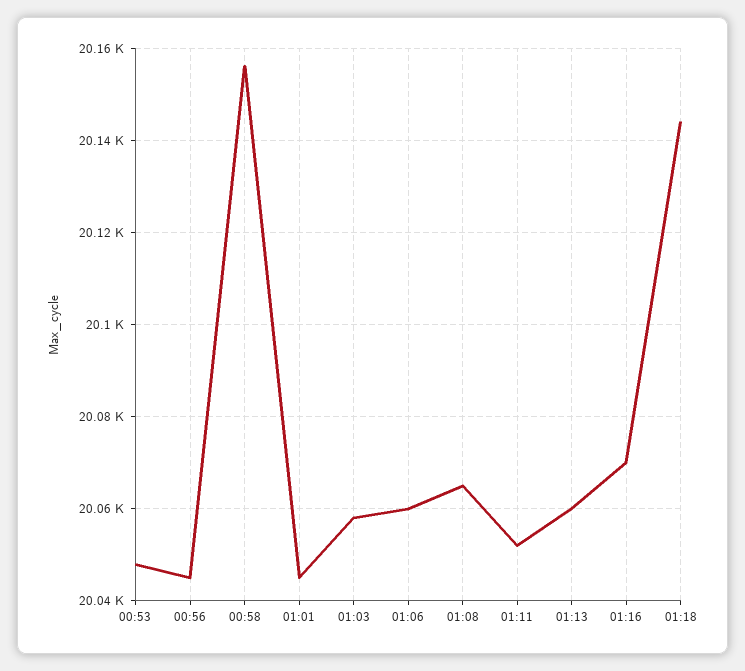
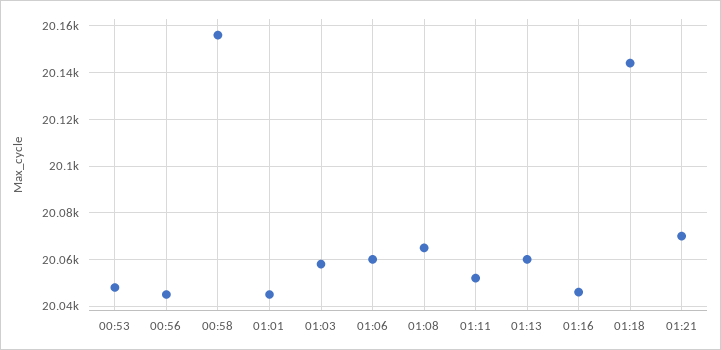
01:16: 20070 -> 20045
01:21: none -> 20070

